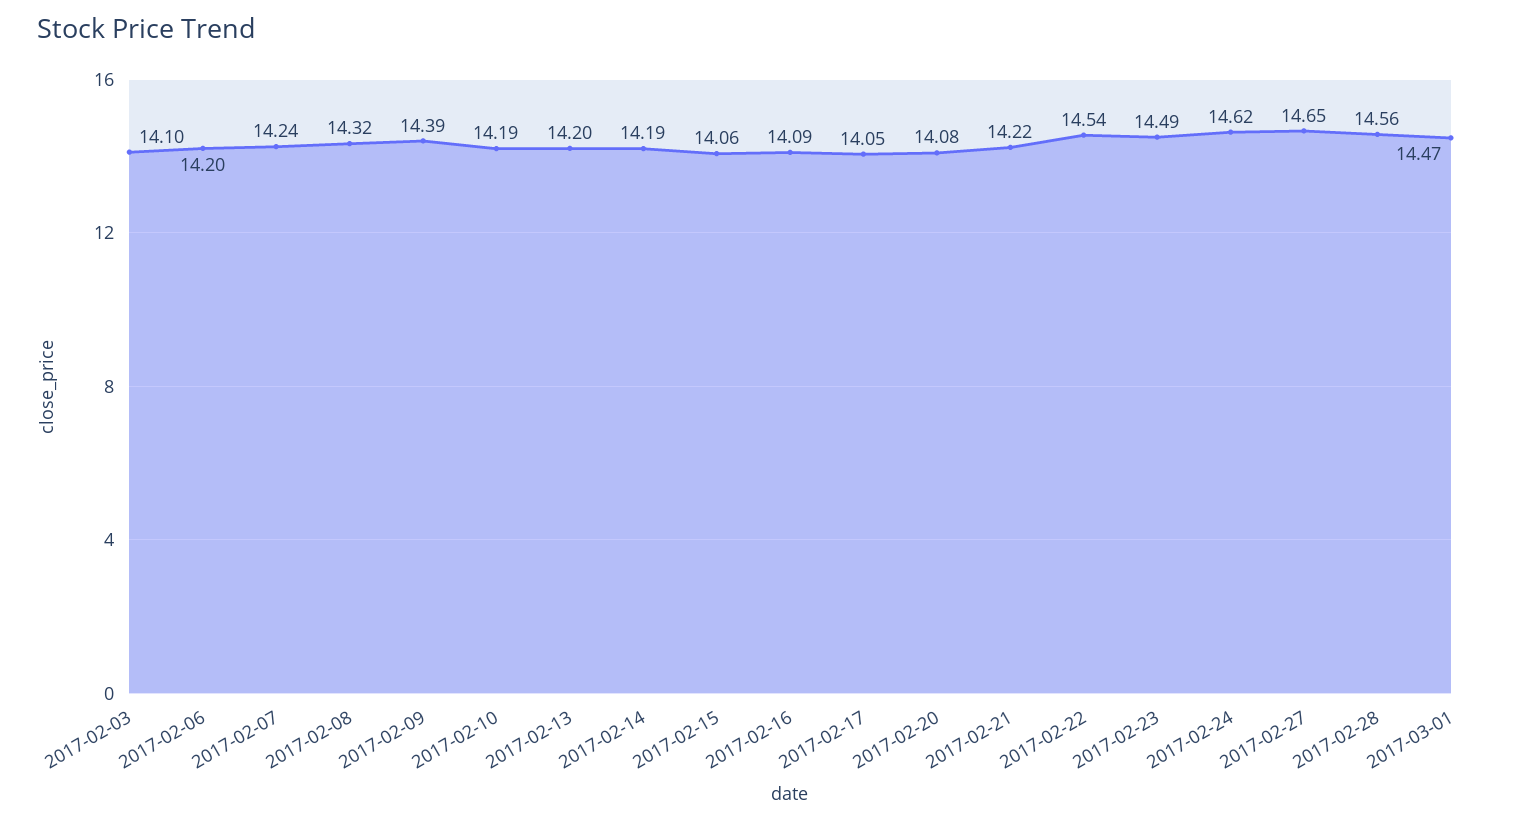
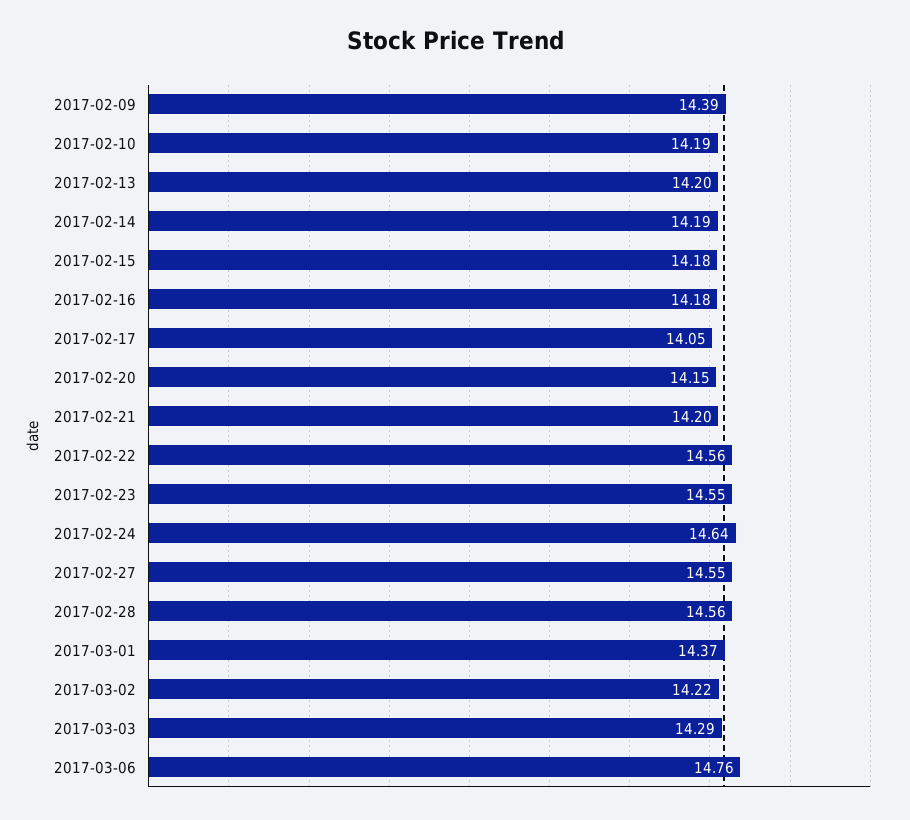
2017-02-03: 14.1 -> none
2017-02-06: 14.2 -> none
2017-02-07: 14.24 -> none
2017-02-08: 14.32 -> none
2017-02-15: 14.06 -> 14.18
2017-02-16: 14.09 -> 14.18
2017-02-20: 14.08 -> 14.15
2017-02-21: 14.22 -> 14.2
2017-02-22: 14.54 -> 14.56
2017-02-23: 14.49 -> 14.55
2017-02-24: 14.62 -> 14.64
2017-02-27: 14.65 -> 14.55
2017-03-01: 14.47 -> 14.37
2017-03-02: none -> 14.22
2017-03-03: none -> 14.29
2017-03-06: none -> 14.76

